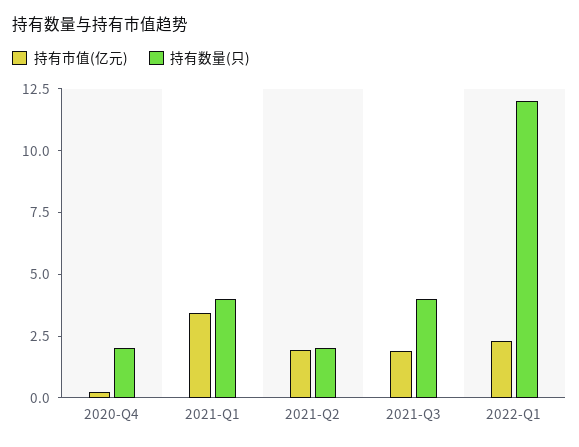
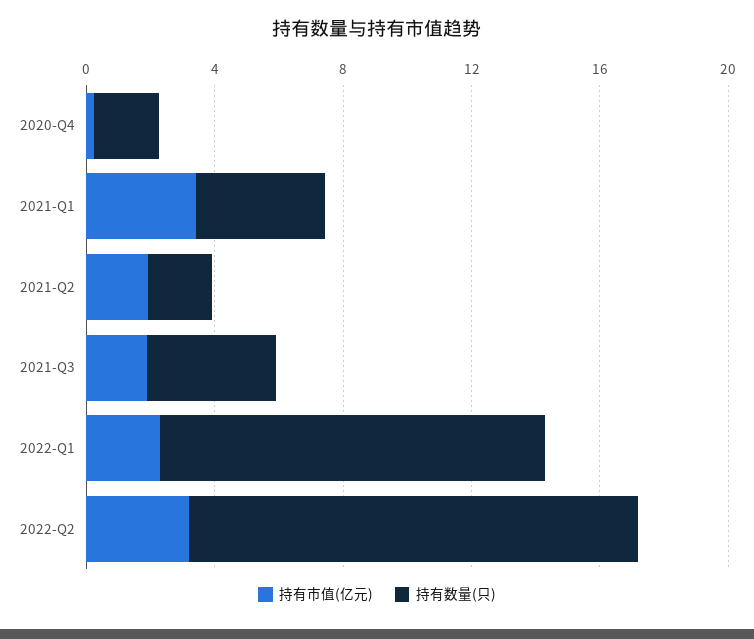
持有市值(亿元), 2022-Q2: none -> 3
持有数量(只), 2022-Q2: none -> 14

